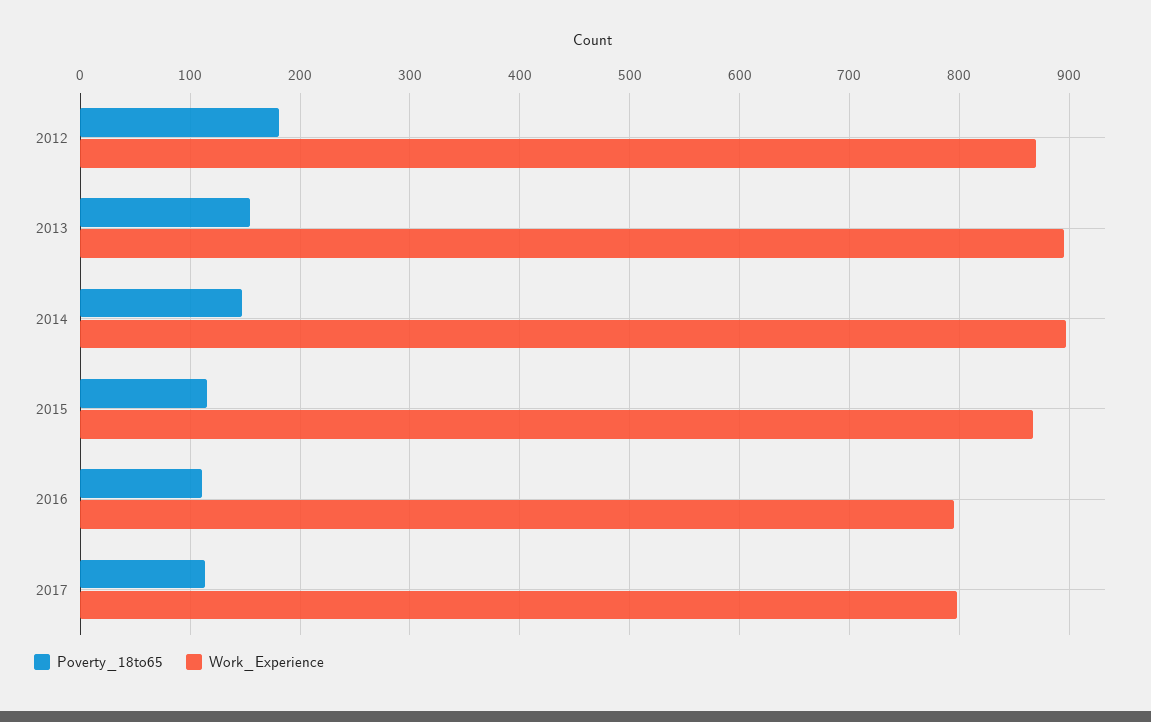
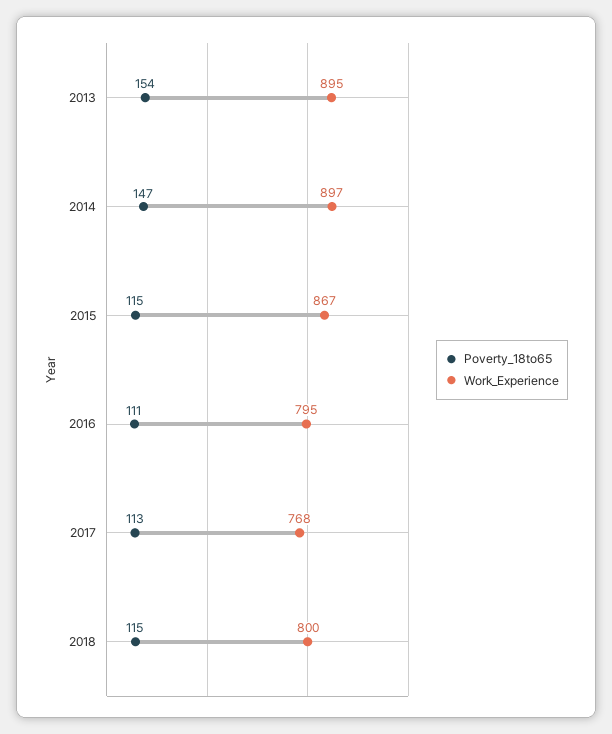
Poverty_18to65, 2012: 180 -> none
Work_Experience, 2012: 870 -> none
Work_Experience, 2017: 800 -> 768
Poverty_18to65, 2018: none -> 115
Work_Experience, 2018: none -> 800

